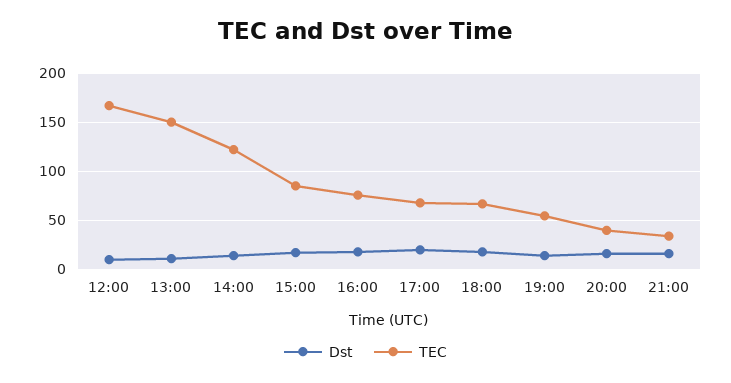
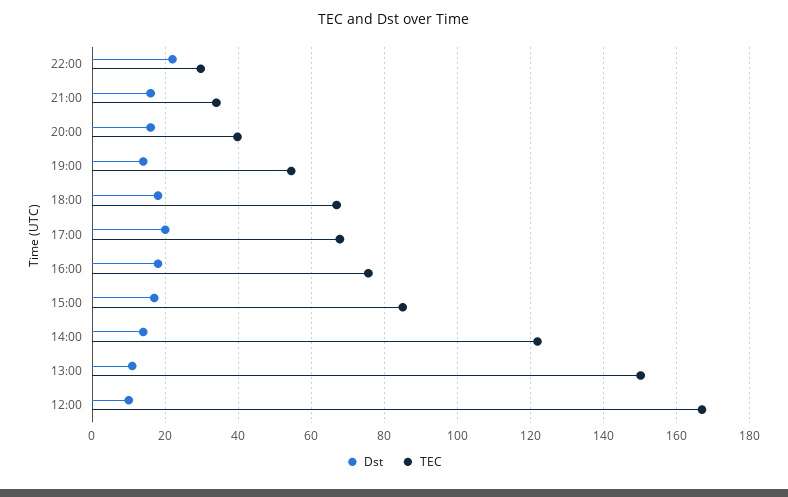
Dst, 22:00: none -> 22
TEC, 22:00: none -> 30

